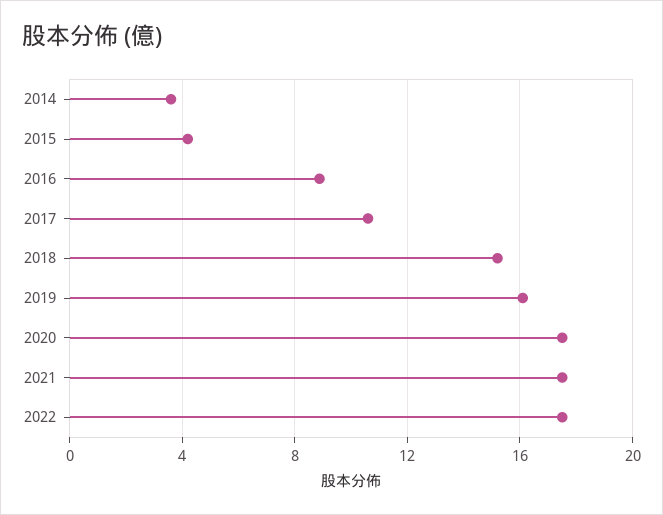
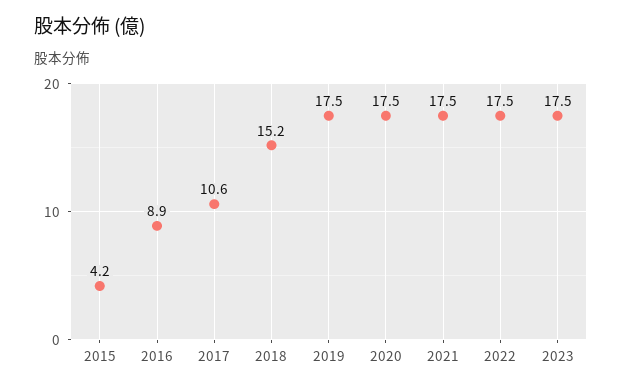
2014: 3.5 -> none
2019: 16 -> 17.5
2023: none -> 17.5

